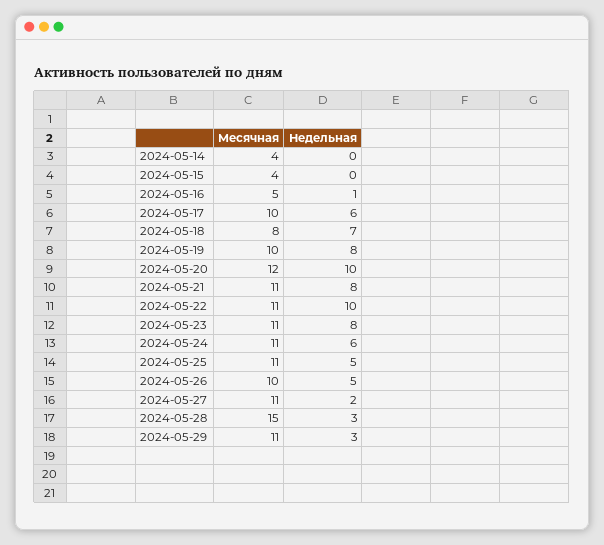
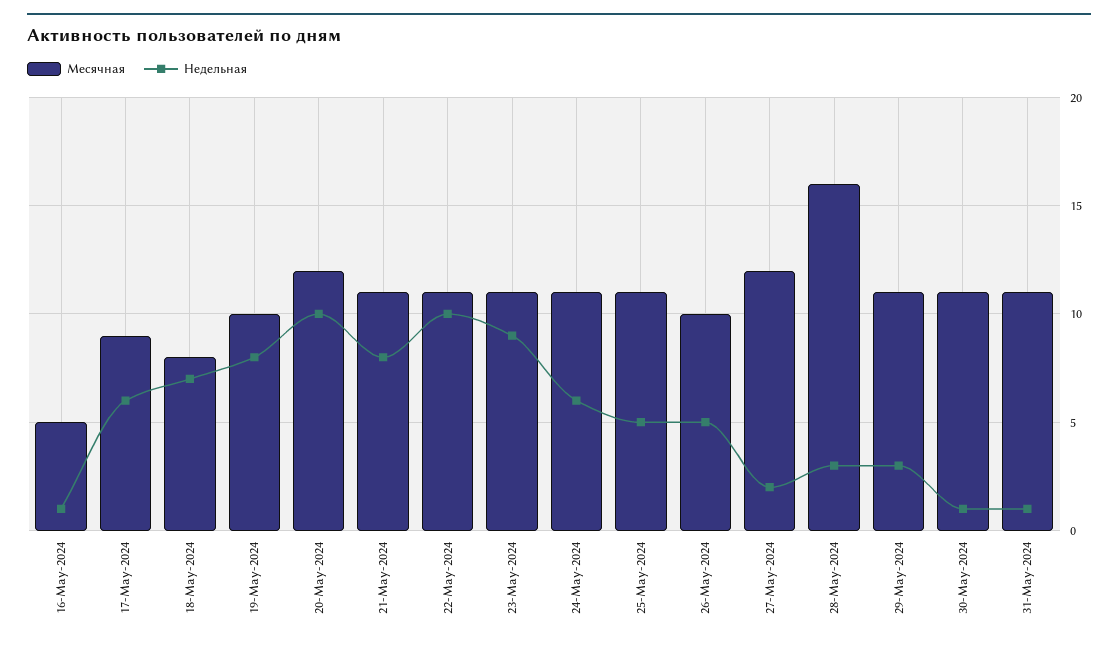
Месячная, 2024-05-14: 4 -> none
Недельная, 2024-05-14: 0 -> none
Месячная, 2024-05-15: 4 -> none
Недельная, 2024-05-15: 0 -> none
Месячная, 2024-05-17: 10 -> 9
Недельная, 2024-05-23: 8 -> 9
Месячная, 2024-05-27: 11 -> 12
Месячная, 2024-05-28: 15 -> 16
Месячная, 30-May-2024: none -> 11
Недельная, 30-May-2024: none -> 1
Месячная, 31-May-2024: none -> 11
Недельная, 31-May-2024: none -> 1

